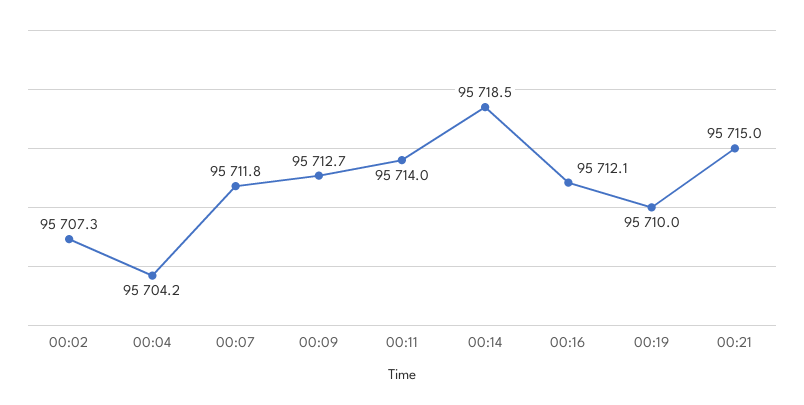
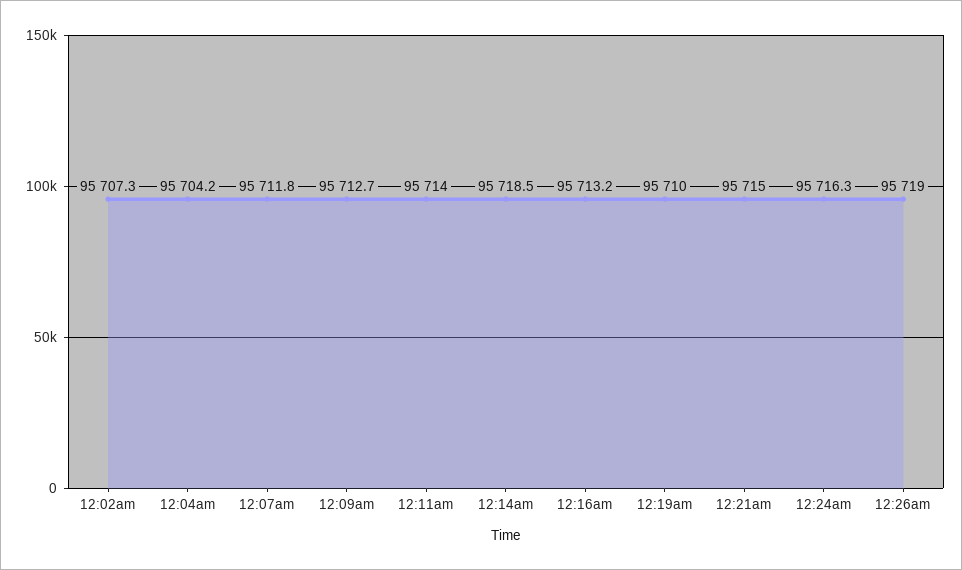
00:16: 95712.1 -> 95713.2
12:24am: none -> 95716.3
12:26am: none -> 95719

